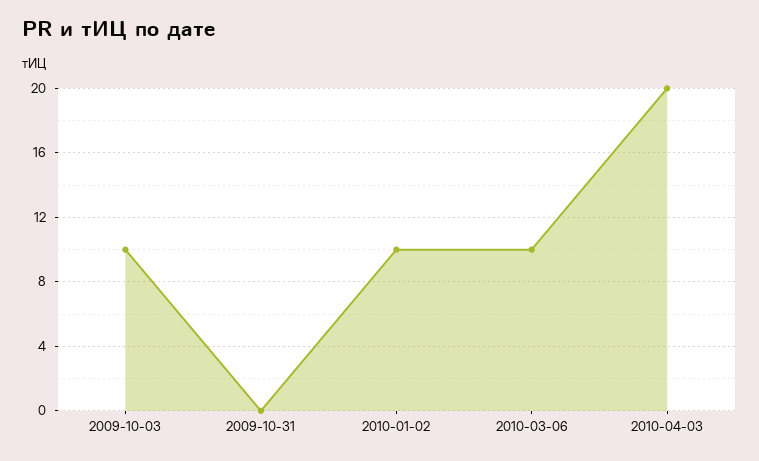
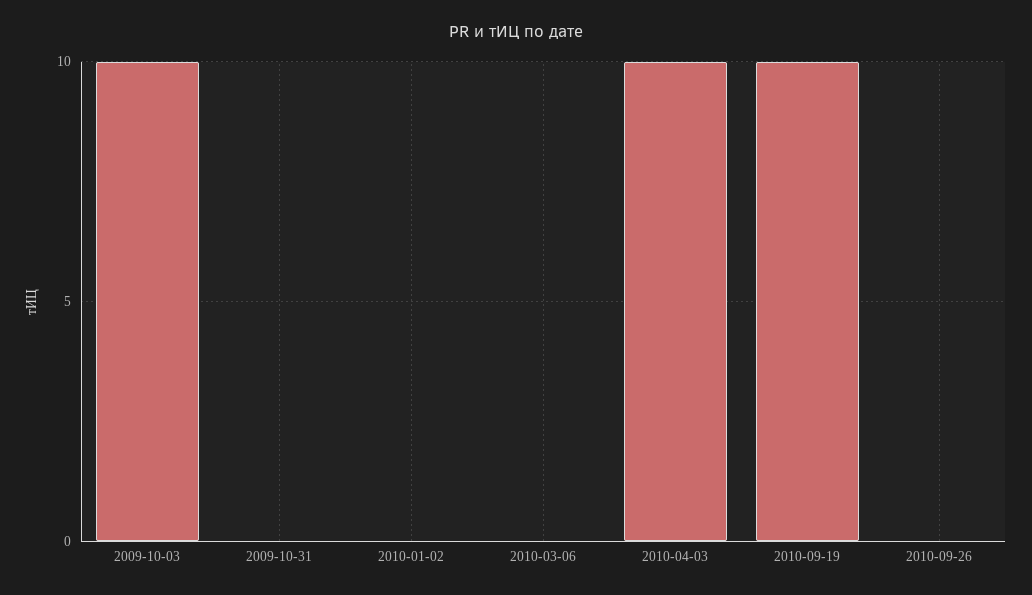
2010-01-02: 10 -> 0
2010-03-06: 10 -> 0
2010-04-03: 20 -> 10
2010-09-19: none -> 10
2010-09-26: none -> 0

